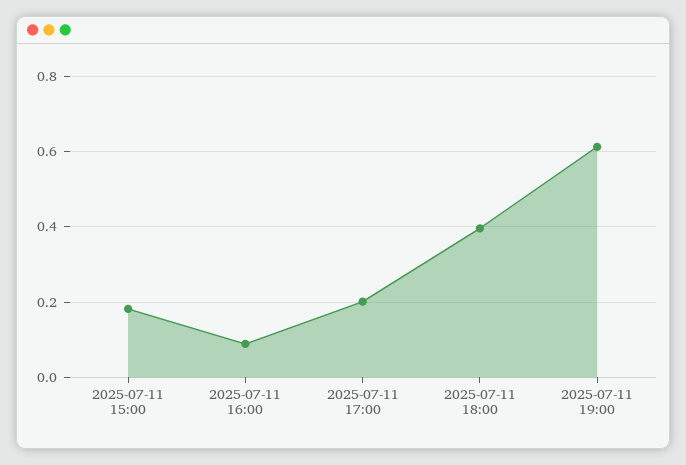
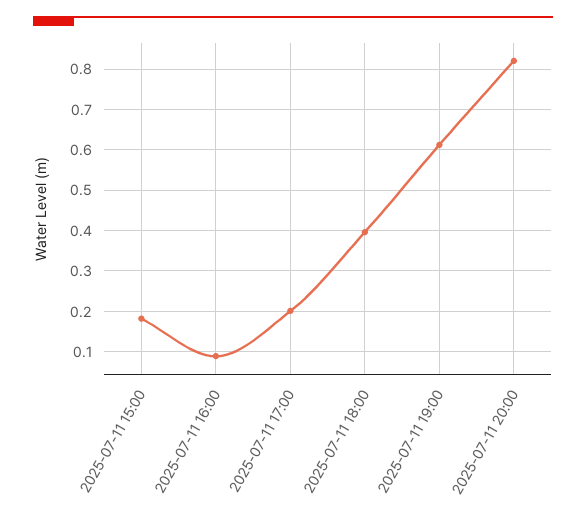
2025-07-11 20:00: none -> 0.82

